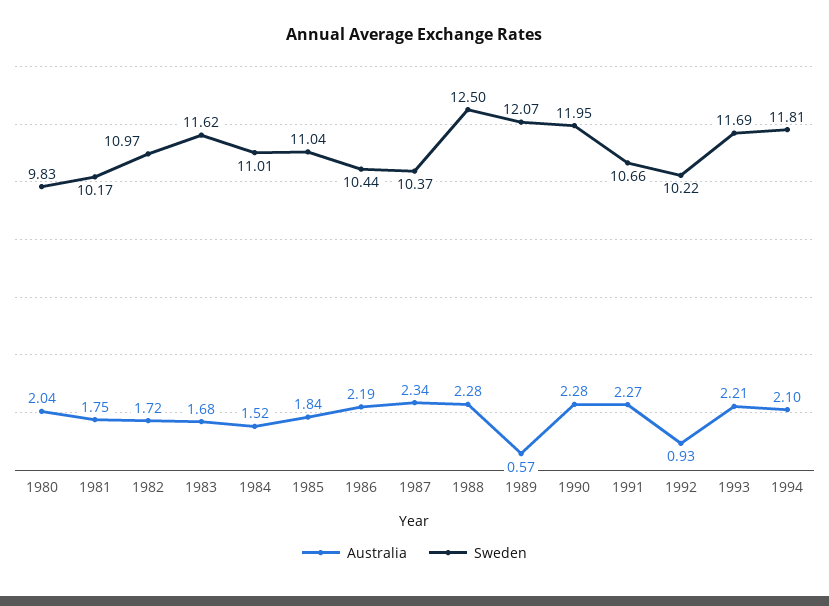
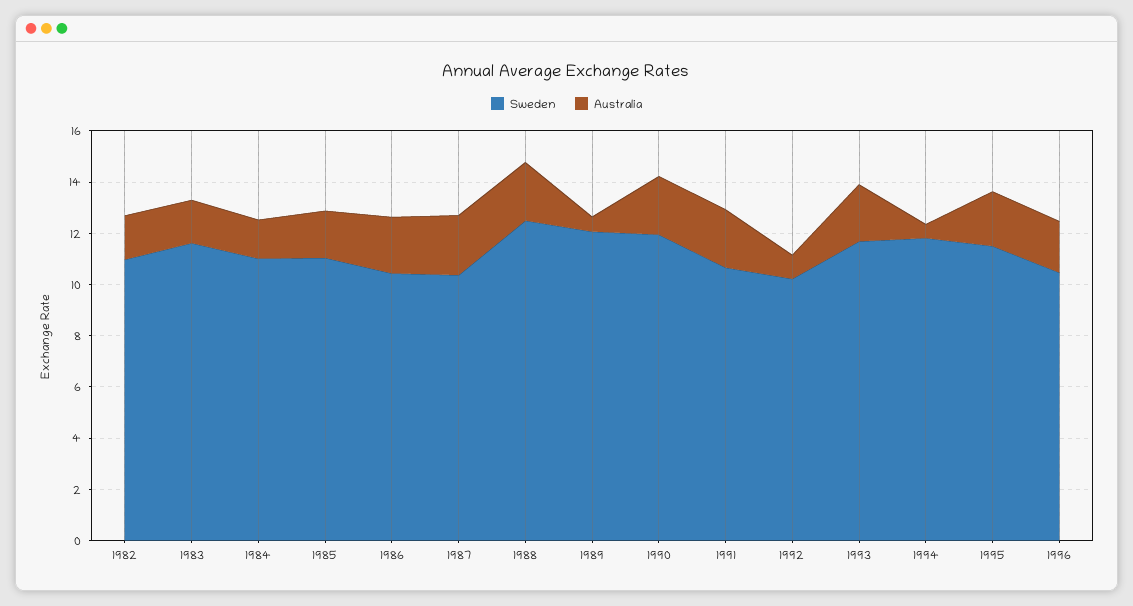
Australia, 1980: 2.04 -> none
Sweden, 1980: 9.83 -> none
Australia, 1981: 1.75 -> none
Sweden, 1981: 10.17 -> none
Australia, 1994: 2.1 -> 0.5
Sweden, 1995: none -> 11.5
Australia, 1995: none -> 2
Sweden, 1996: none -> 10.5
Australia, 1996: none -> 2

